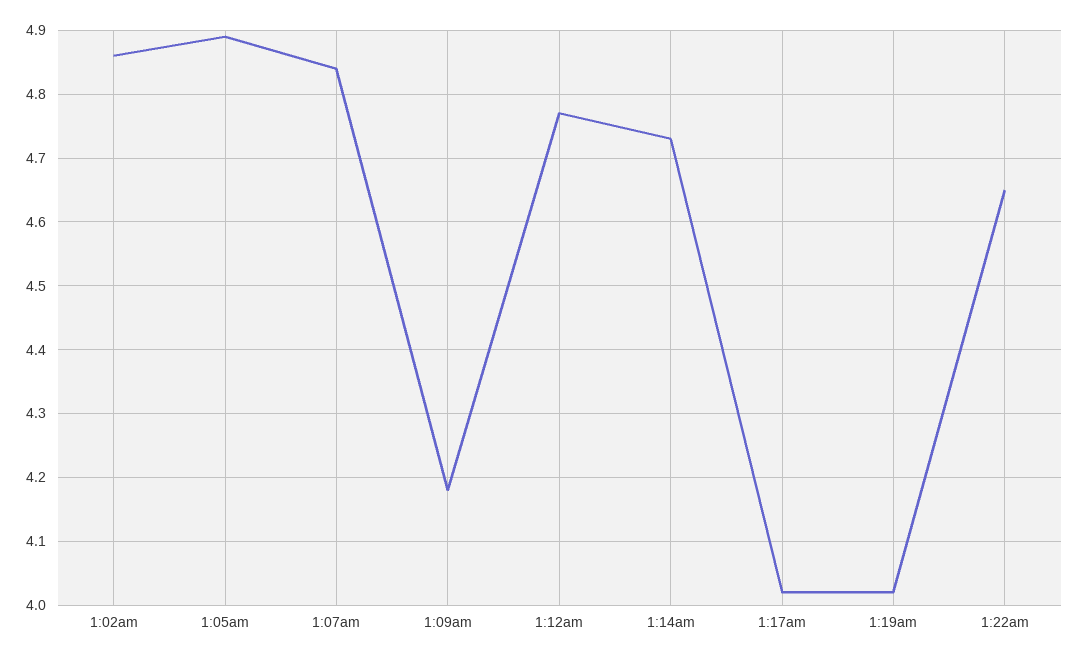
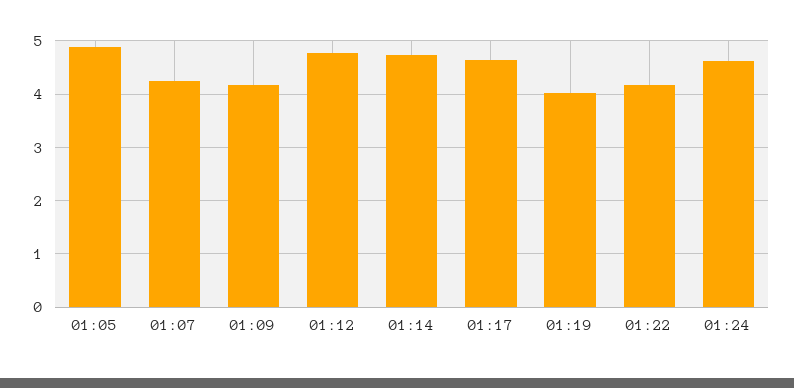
1:02am: 4.86 -> none
1:07am: 4.84 -> 4.2
1:17am: 4.02 -> 4.6
1:22am: 4.65 -> 4.2
01:24: none -> 4.6

